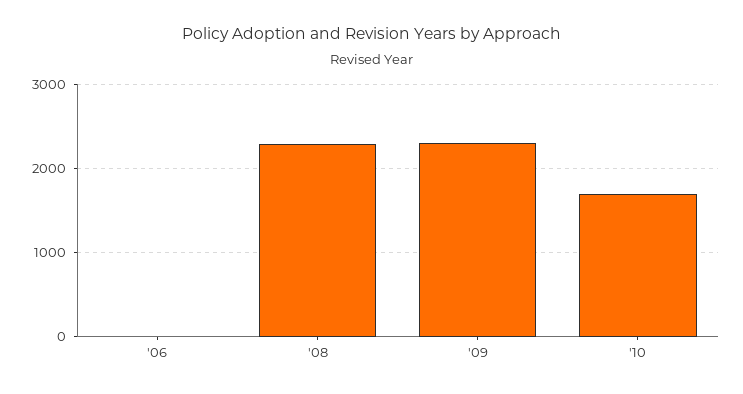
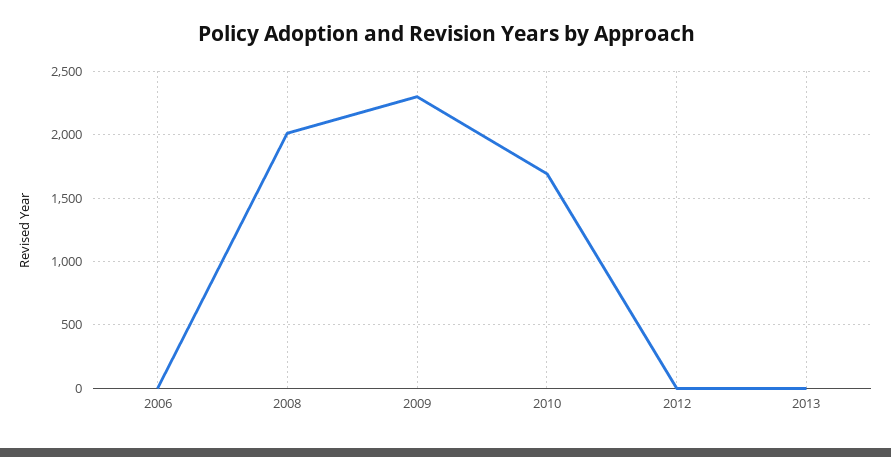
'08: 2300 -> 2000
2012: none -> 0
2013: none -> 0

